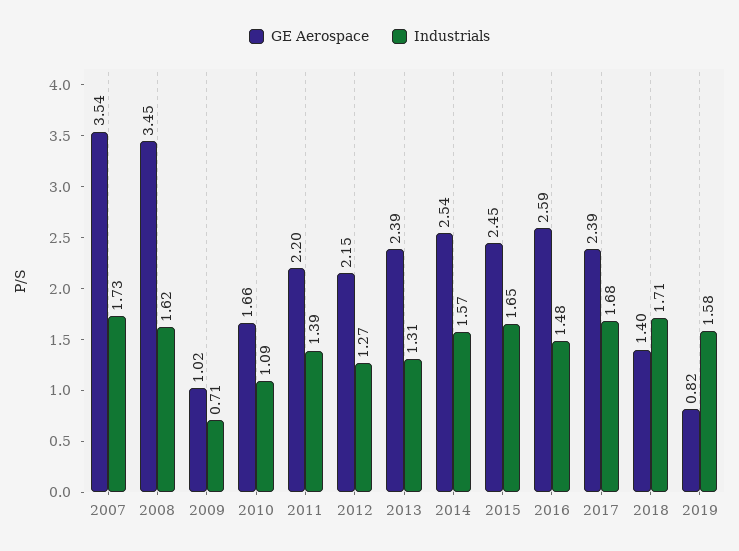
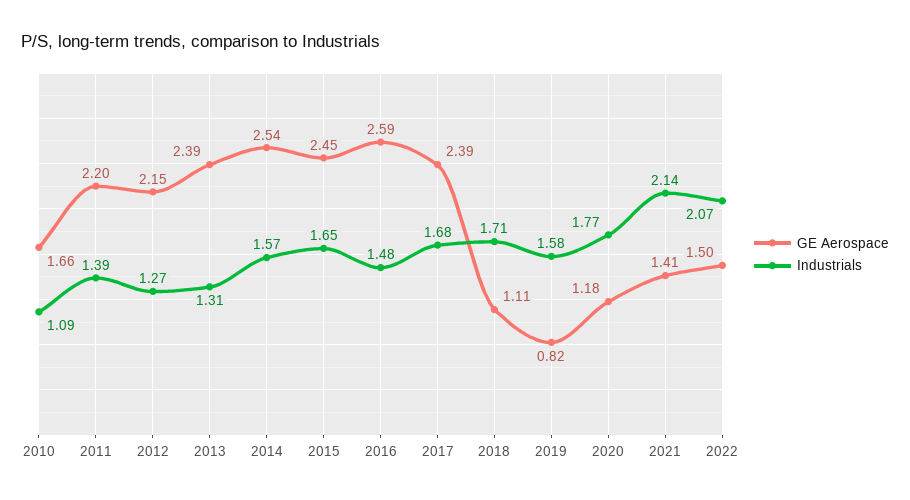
GE Aerospace, 2007: 3.54 -> none
Industrials, 2007: 1.73 -> none
GE Aerospace, 2008: 3.45 -> none
Industrials, 2008: 1.62 -> none
GE Aerospace, 2009: 1.02 -> none
Industrials, 2009: 0.71 -> none
GE Aerospace, 2018: 1.4 -> 1.11
GE Aerospace, 2020: none -> 1.18
Industrials, 2020: none -> 1.77
GE Aerospace, 2021: none -> 1.41
Industrials, 2021: none -> 2.14
GE Aerospace, 2022: none -> 1.5
Industrials, 2022: none -> 2.07

